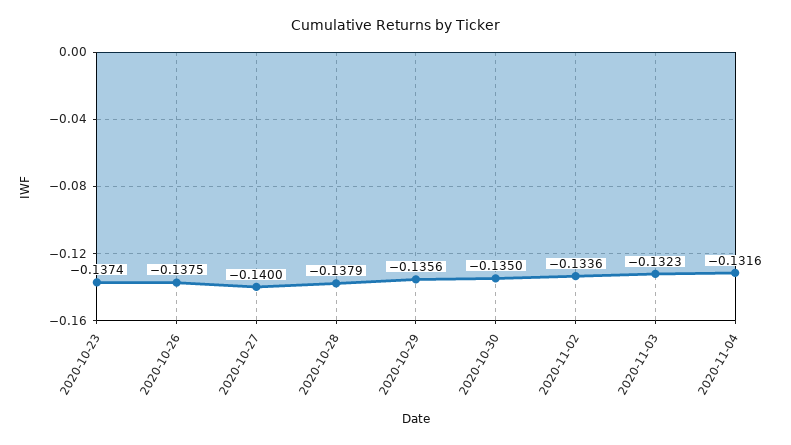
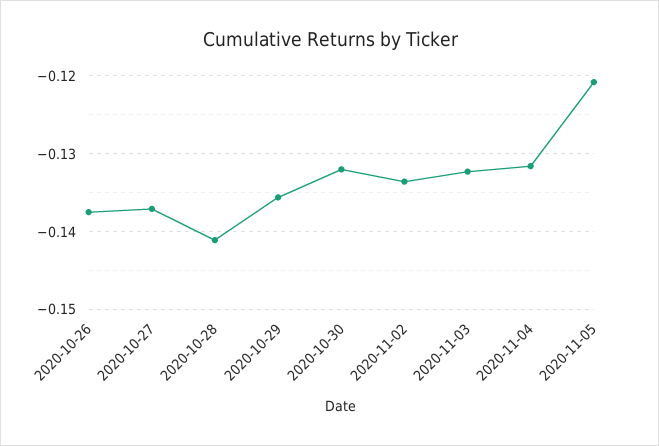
2020-10-23: -0.1374 -> none
2020-10-27: -0.14 -> -0.137
2020-10-28: -0.1379 -> -0.141
2020-10-30: -0.135 -> -0.132
2020-11-05: none -> -0.121

